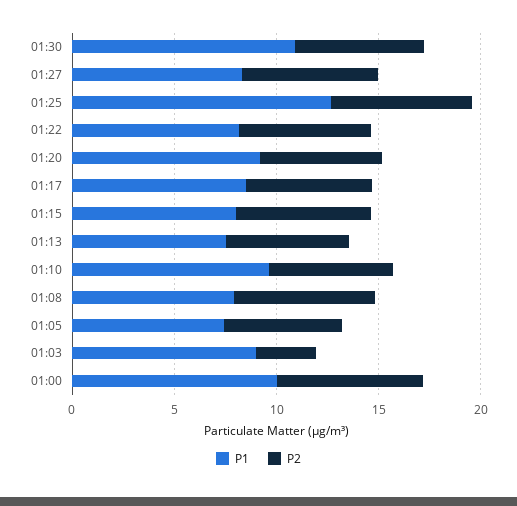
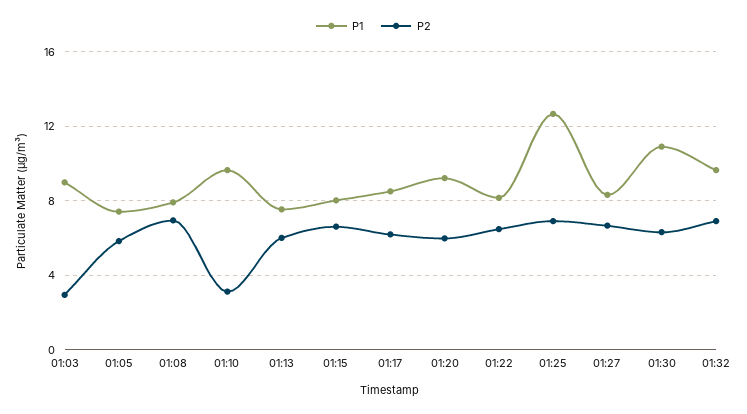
P2, 01:10: 6 -> 3
P1, 01:00: 10 -> none
P2, 01:00: 7 -> none
P1, 01:32: none -> 9.5
P2, 01:32: none -> 7

